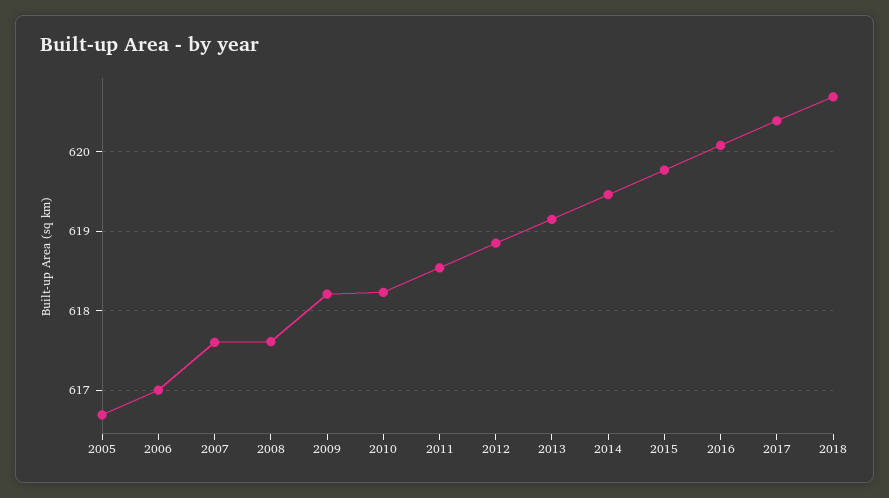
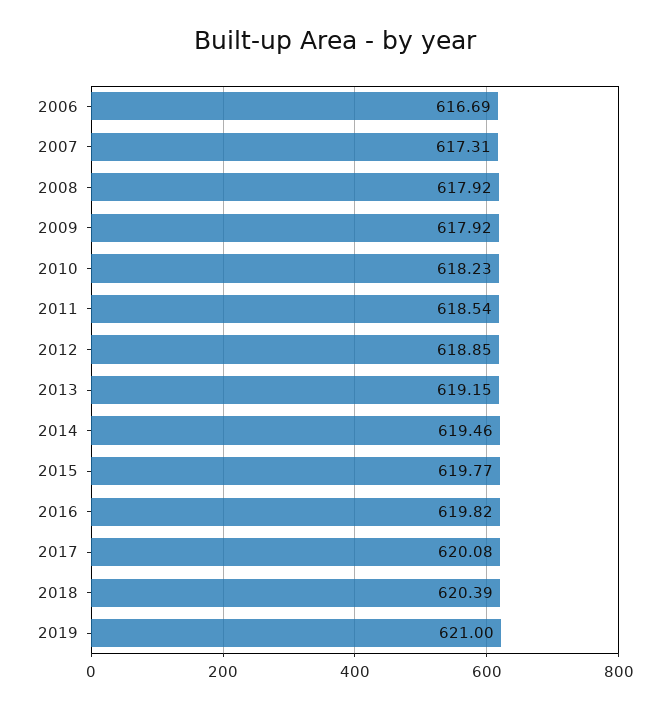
2005: 616.7 -> none
2006: 617 -> 616.69
2007: 617.6 -> 617.31
2008: 617.6 -> 617.92
2009: 618.2 -> 617.92
2016: 620.1 -> 619.82
2017: 620.4 -> 620.08
2018: 620.7 -> 620.39
2019: none -> 621

